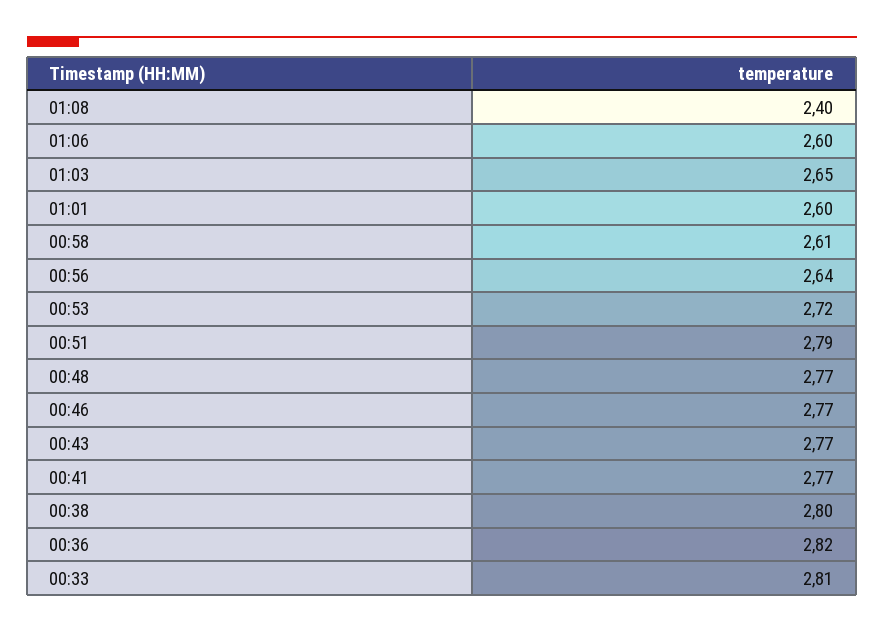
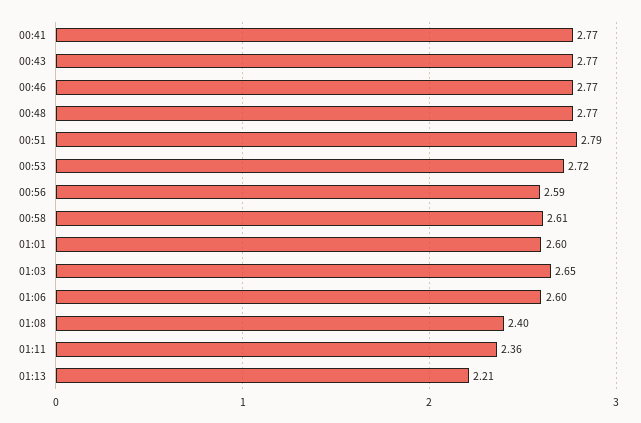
00:56: 2.64 -> 2.59
00:38: 2.8 -> none
00:36: 2.82 -> none
00:33: 2.81 -> none
01:11: none -> 2.36
01:13: none -> 2.21

